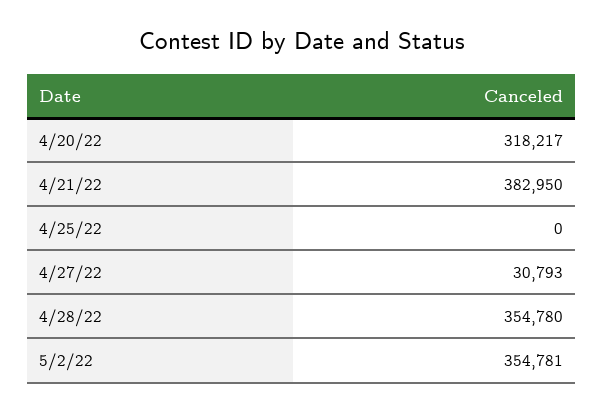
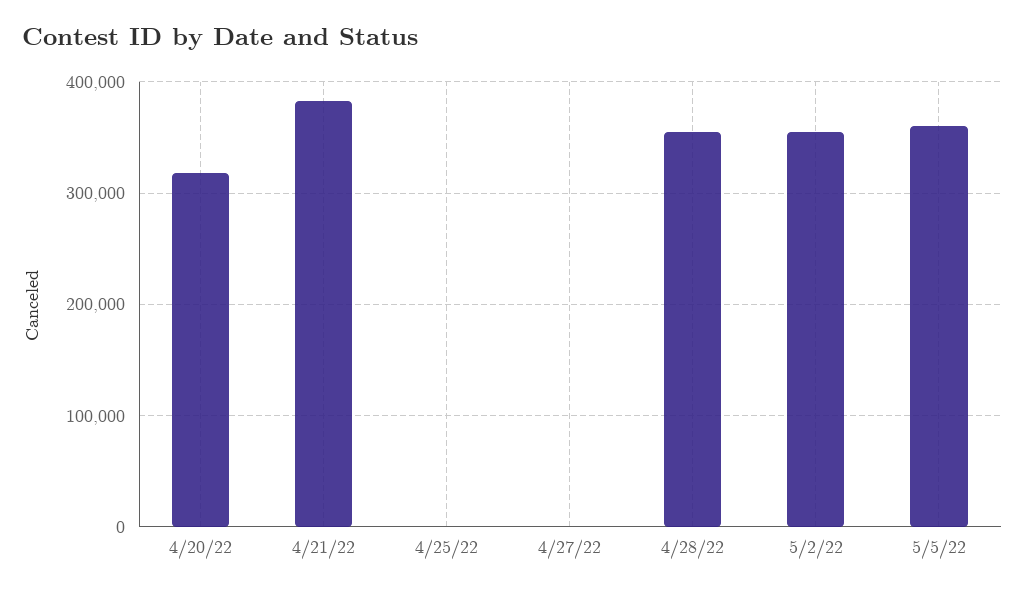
4/27/22: 30793 -> 0
5/5/22: none -> 360000

